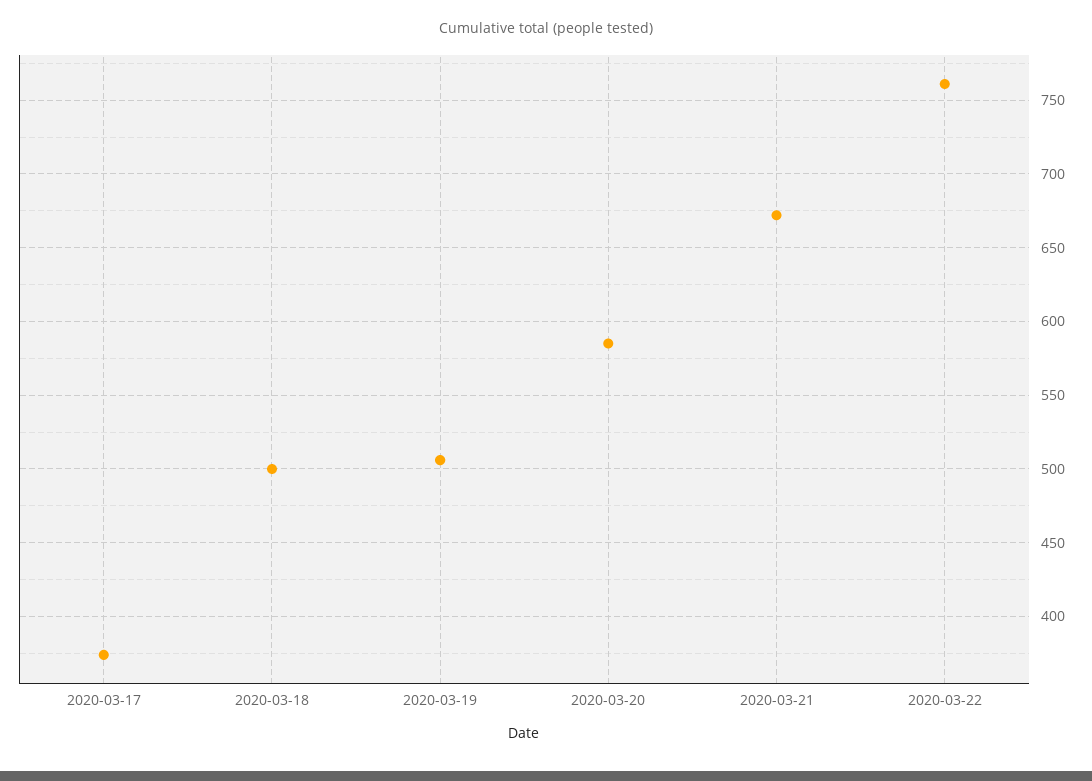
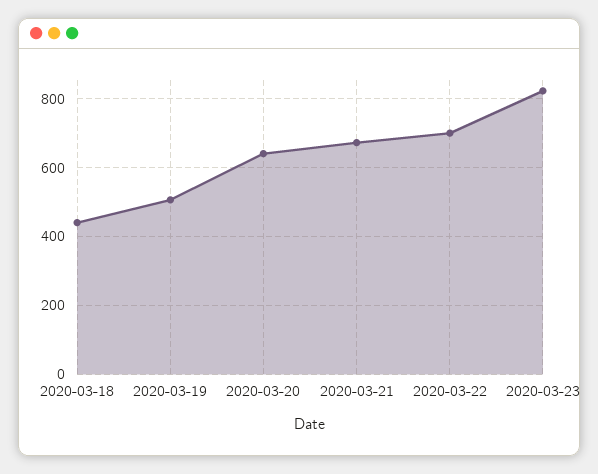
2020-03-17: 375 -> none
2020-03-18: 500 -> 440
2020-03-20: 585 -> 640
2020-03-22: 760 -> 700
2020-03-23: none -> 820

